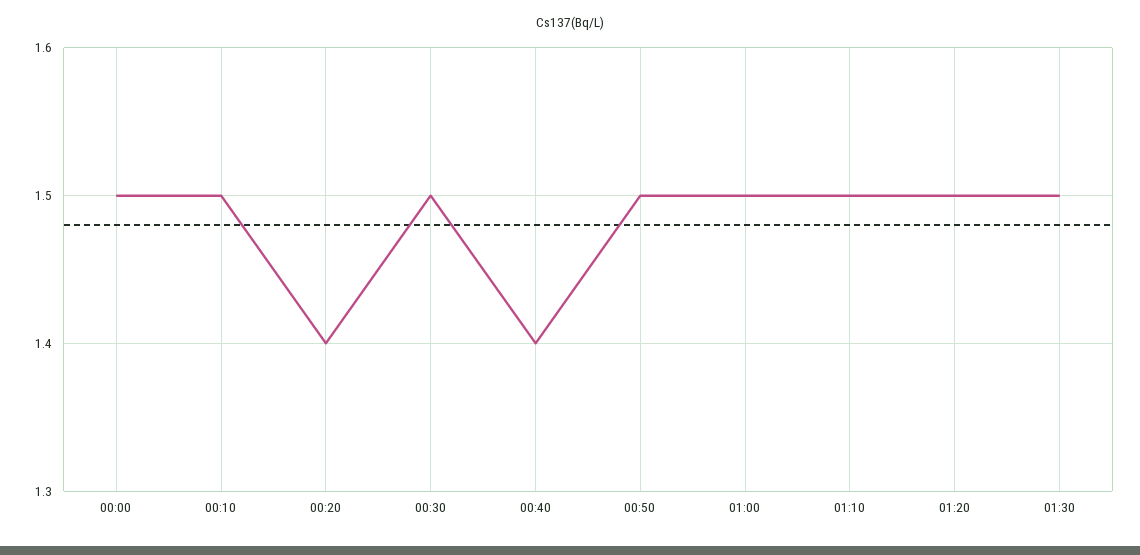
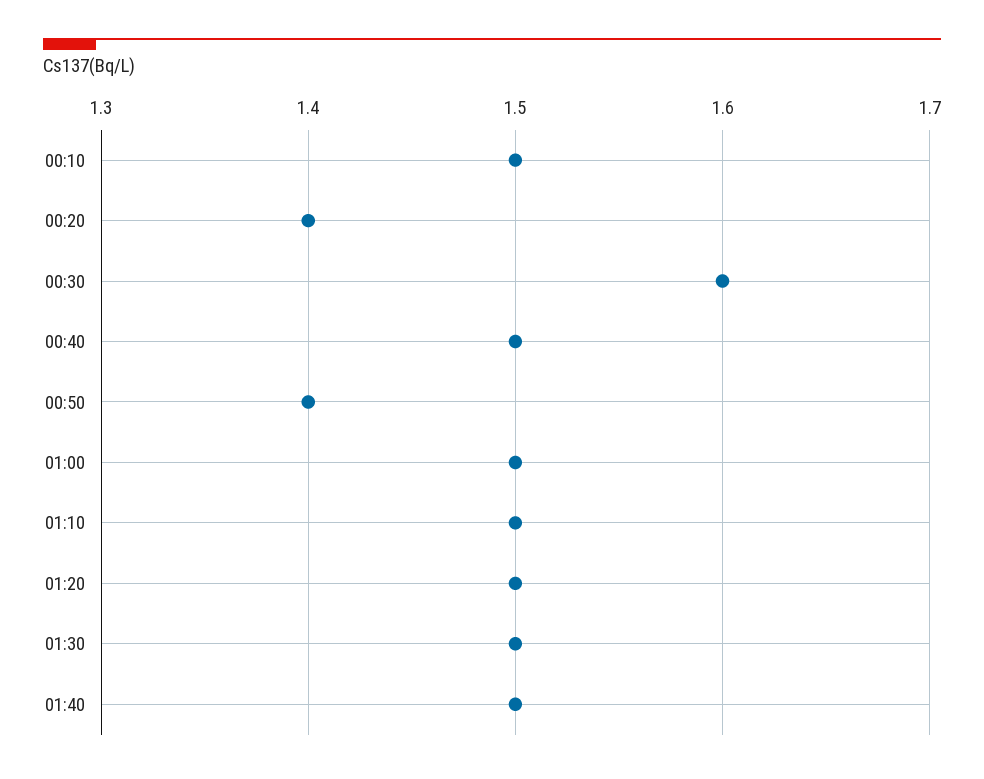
00:00: 1.5 -> none
00:30: 1.5 -> 1.6
00:40: 1.4 -> 1.5
00:50: 1.5 -> 1.4
01:40: none -> 1.5

